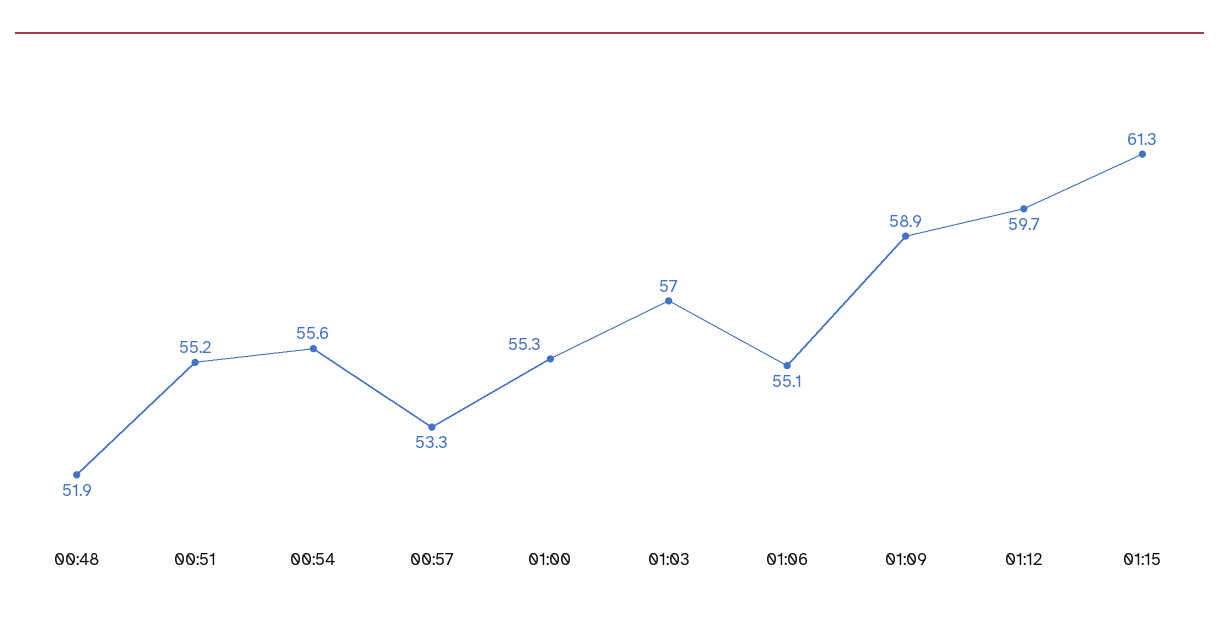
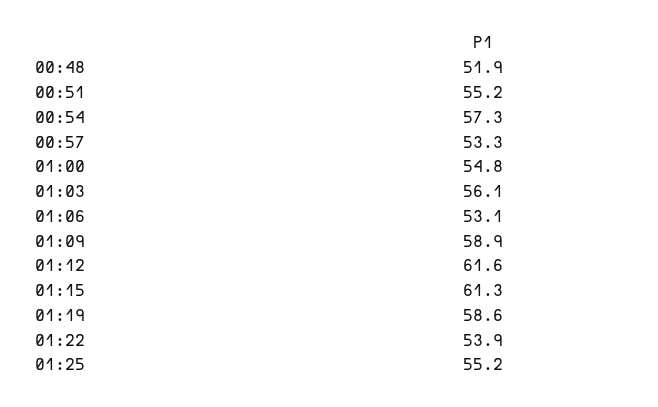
00:54: 55.6 -> 57.3
01:00: 55.3 -> 54.8
01:03: 57 -> 56.1
01:06: 55.1 -> 53.1
01:12: 59.7 -> 61.6
01:19: none -> 58.6
01:22: none -> 53.9
01:25: none -> 55.2

